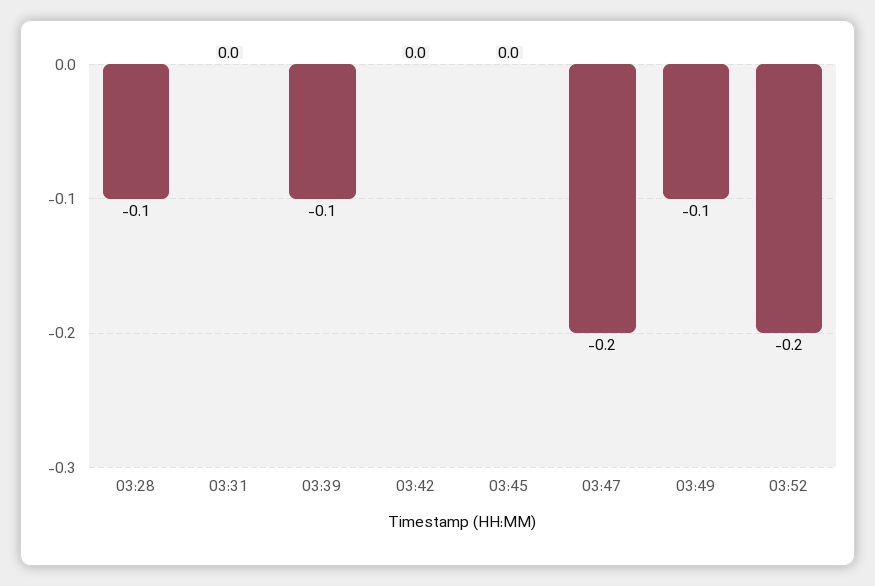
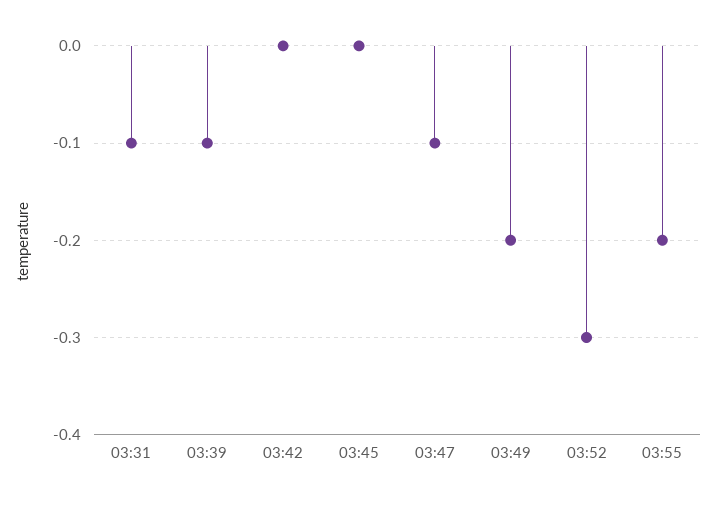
03:28: -0.1 -> none
03:31: 0 -> -0.1
03:47: -0.2 -> -0.1
03:49: -0.1 -> -0.2
03:52: -0.2 -> -0.3
03:55: none -> -0.2

